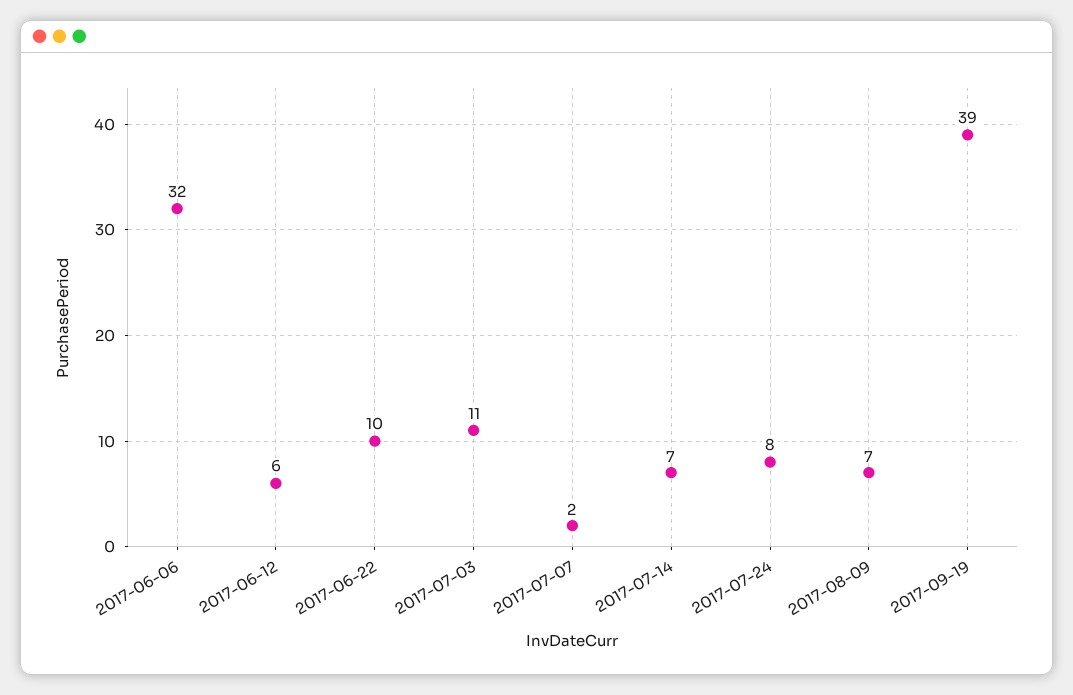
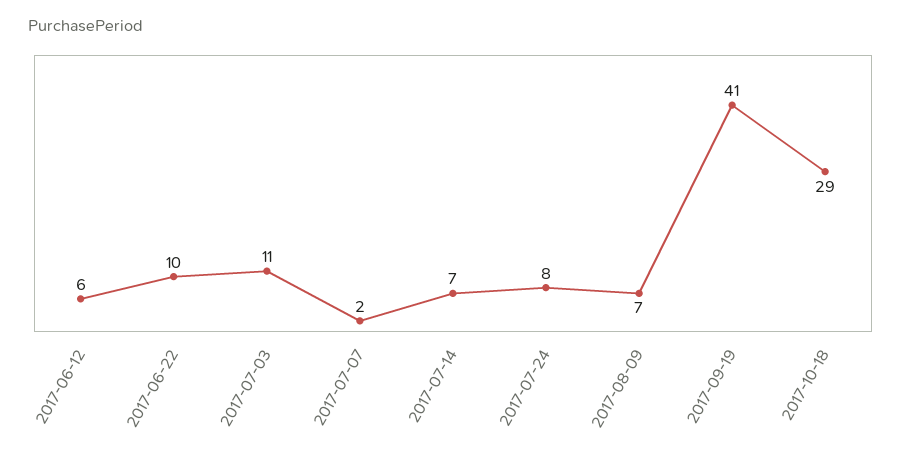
2017-06-06: 32 -> none
2017-09-19: 39 -> 41
2017-10-18: none -> 29

